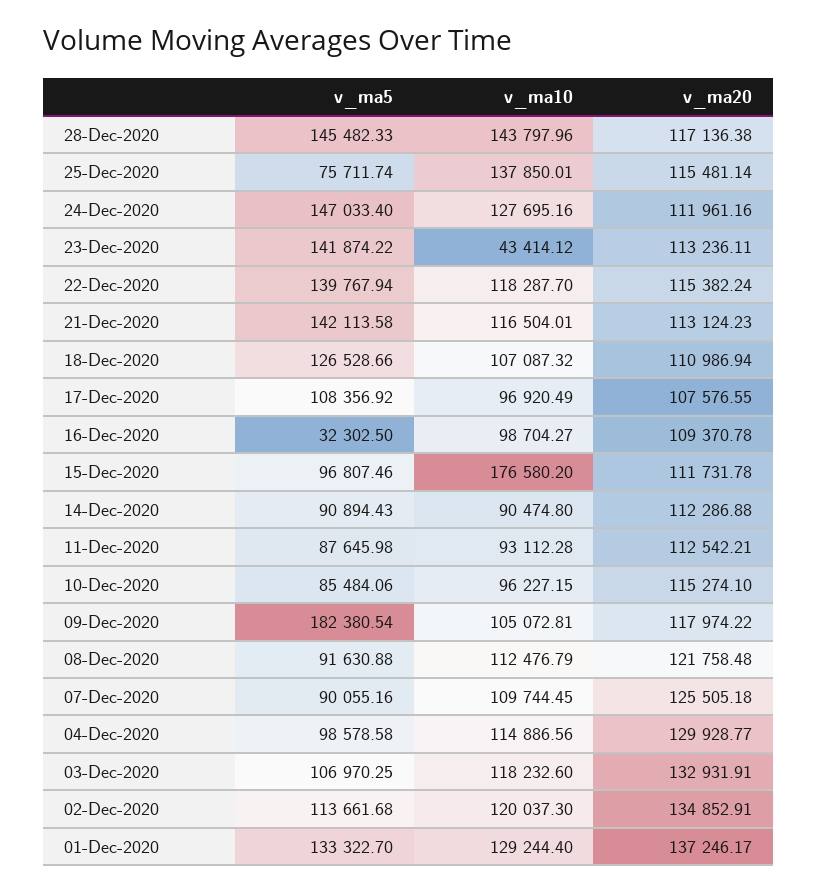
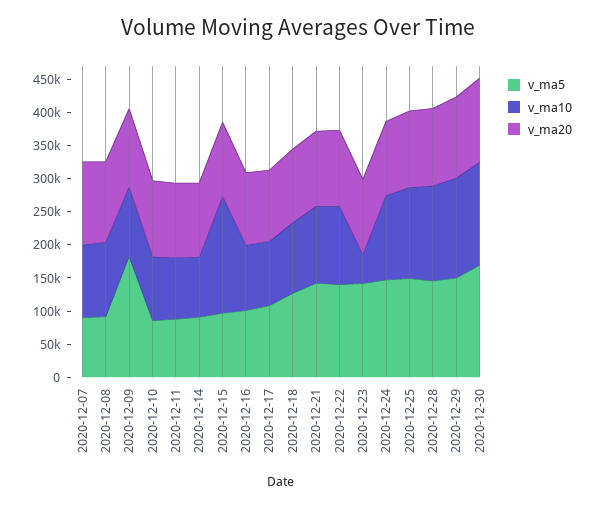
v_ma5, 25-Dec-2020: 75711.74 -> 150000
v_ma5, 16-Dec-2020: 32302.5 -> 100000
v_ma5, 04-Dec-2020: 98578.58 -> none
v_ma10, 04-Dec-2020: 114886.56 -> none
v_ma20, 04-Dec-2020: 129928.77 -> none
v_ma5, 03-Dec-2020: 106970.25 -> none
v_ma10, 03-Dec-2020: 118232.6 -> none
v_ma20, 03-Dec-2020: 132931.91 -> none
v_ma5, 02-Dec-2020: 113661.68 -> none
v_ma10, 02-Dec-2020: 120037.3 -> none
v_ma20, 02-Dec-2020: 134852.91 -> none
v_ma5, 01-Dec-2020: 133322.7 -> none
v_ma10, 01-Dec-2020: 129244.4 -> none
v_ma20, 01-Dec-2020: 137246.17 -> none
v_ma5, 2020-12-29: none -> 150000
v_ma10, 2020-12-29: none -> 150000
v_ma20, 2020-12-29: none -> 125000
v_ma5, 2020-12-30: none -> 175000
v_ma10, 2020-12-30: none -> 150000
v_ma20, 2020-12-30: none -> 125000

